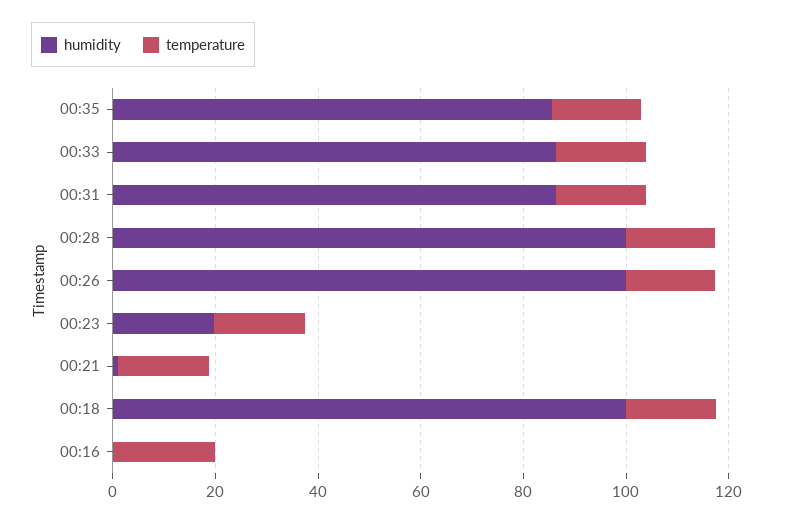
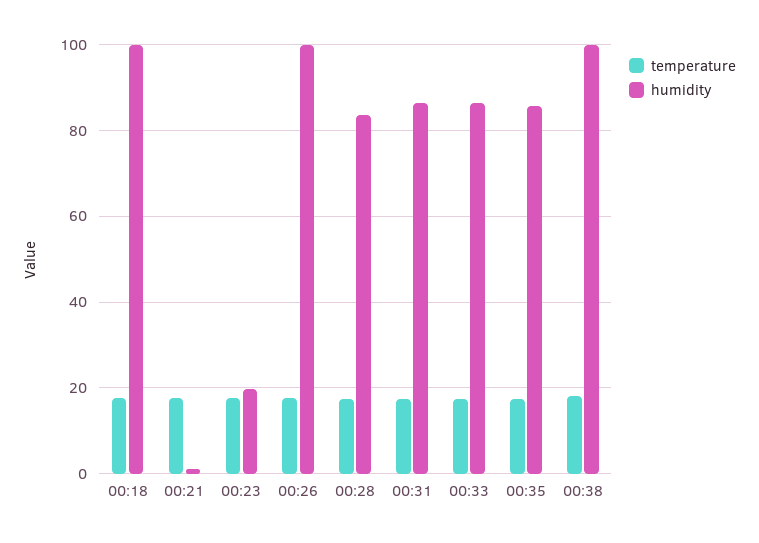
humidity, 00:28: 100 -> 84
humidity, 00:16: 0 -> none
temperature, 00:16: 20 -> none
temperature, 00:38: none -> 18
humidity, 00:38: none -> 100

